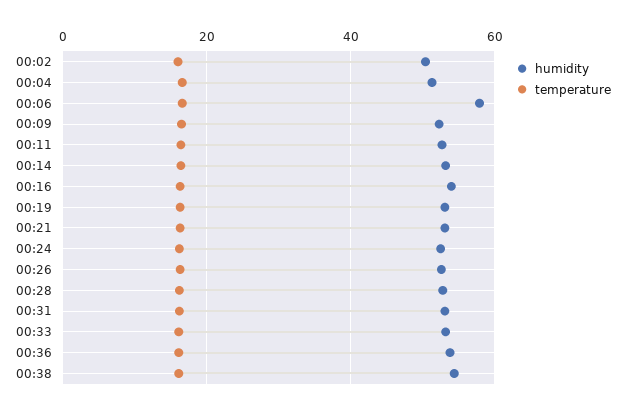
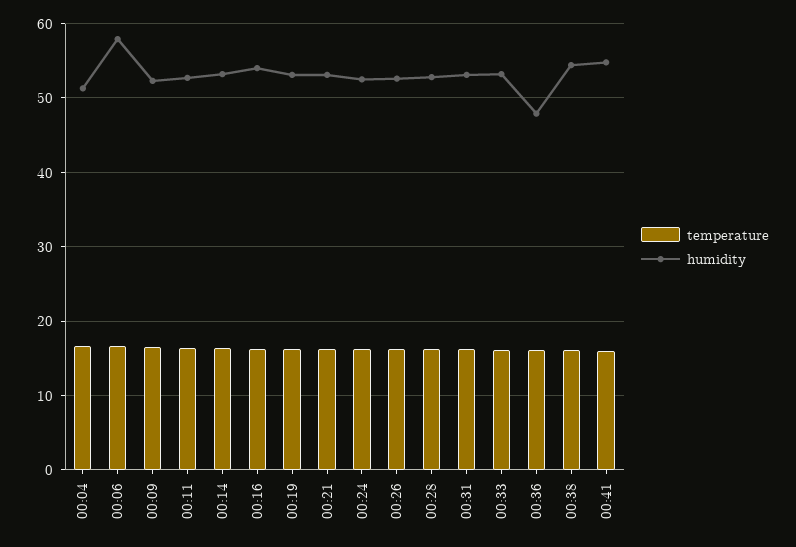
humidity, 00:02: 50 -> none
temperature, 00:02: 16 -> none
humidity, 00:36: 54 -> 48
temperature, 00:41: none -> 16
humidity, 00:41: none -> 55

